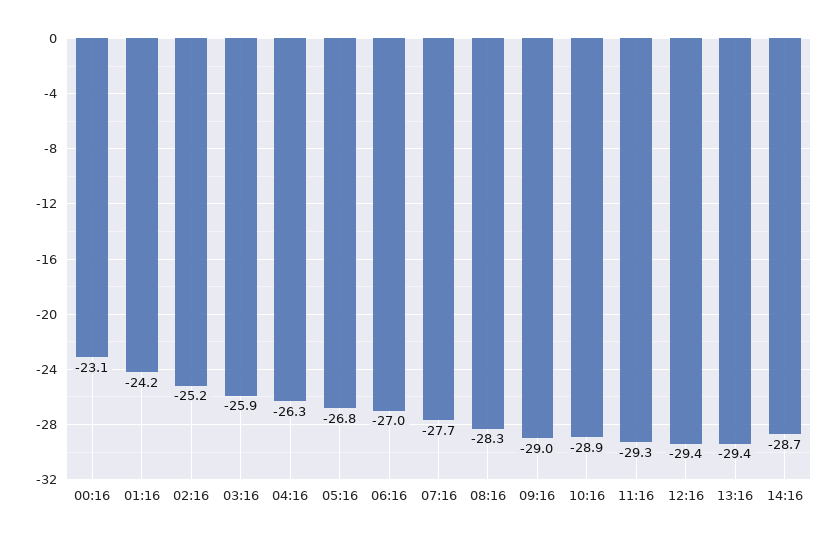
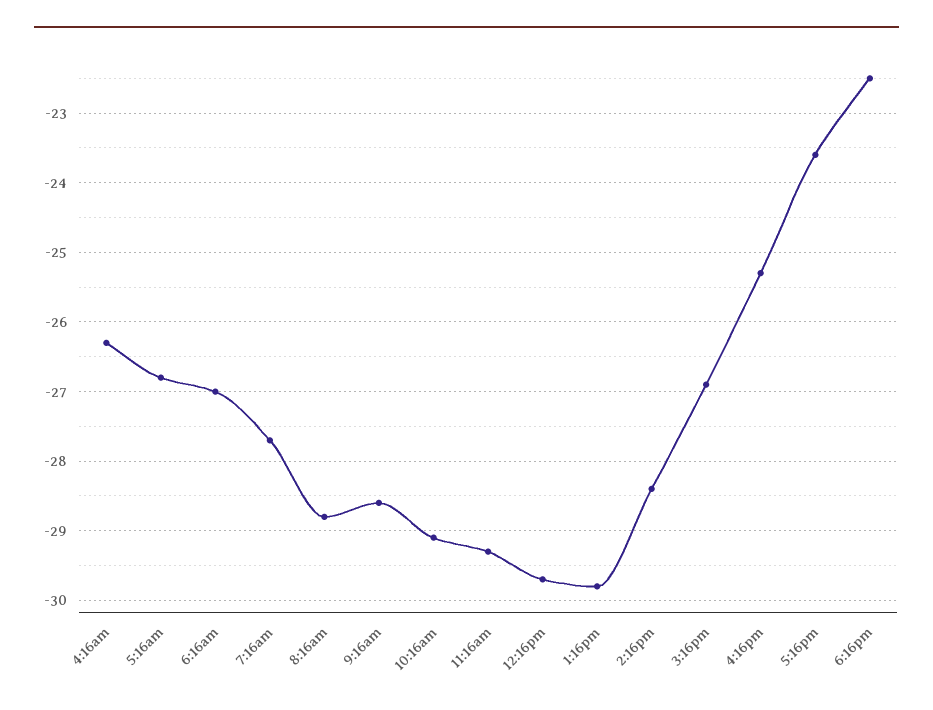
00:16: -23.1 -> none
01:16: -24.2 -> none
02:16: -25.2 -> none
03:16: -25.9 -> none
08:16: -28.3 -> -28.8
09:16: -29 -> -28.6
10:16: -28.9 -> -29.1
12:16: -29.4 -> -29.7
13:16: -29.4 -> -29.8
14:16: -28.7 -> -28.4
3:16pm: none -> -26.9
4:16pm: none -> -25.3
5:16pm: none -> -23.6
6:16pm: none -> -22.5

